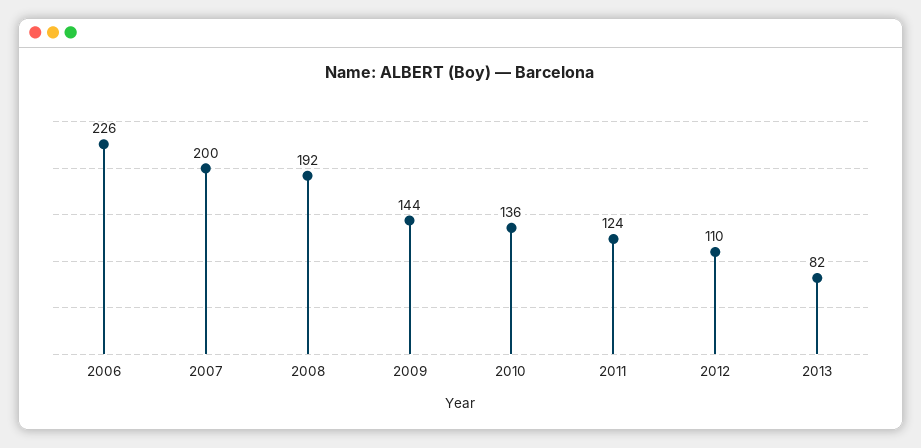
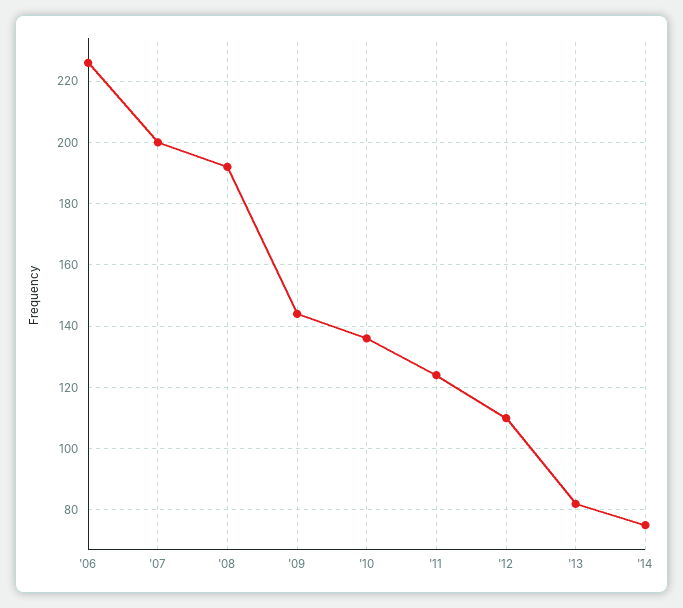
'14: none -> 75

